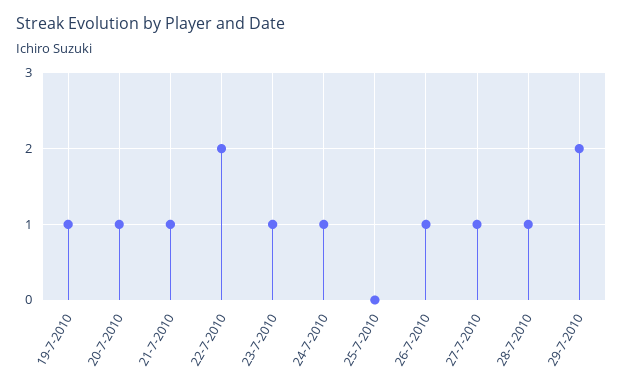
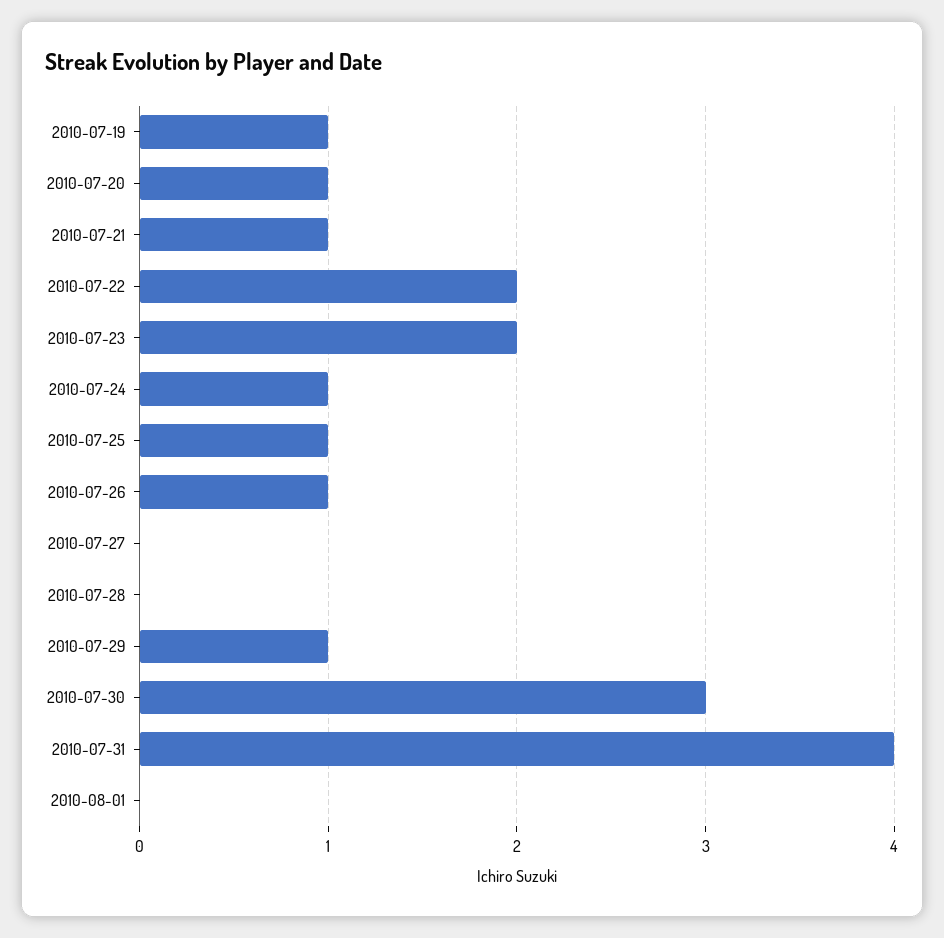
23-7-2010: 1 -> 2
25-7-2010: 0 -> 1
27-7-2010: 1 -> 0
28-7-2010: 1 -> 0
29-7-2010: 2 -> 1
2010-07-30: none -> 3
2010-07-31: none -> 4
2010-08-01: none -> 0

